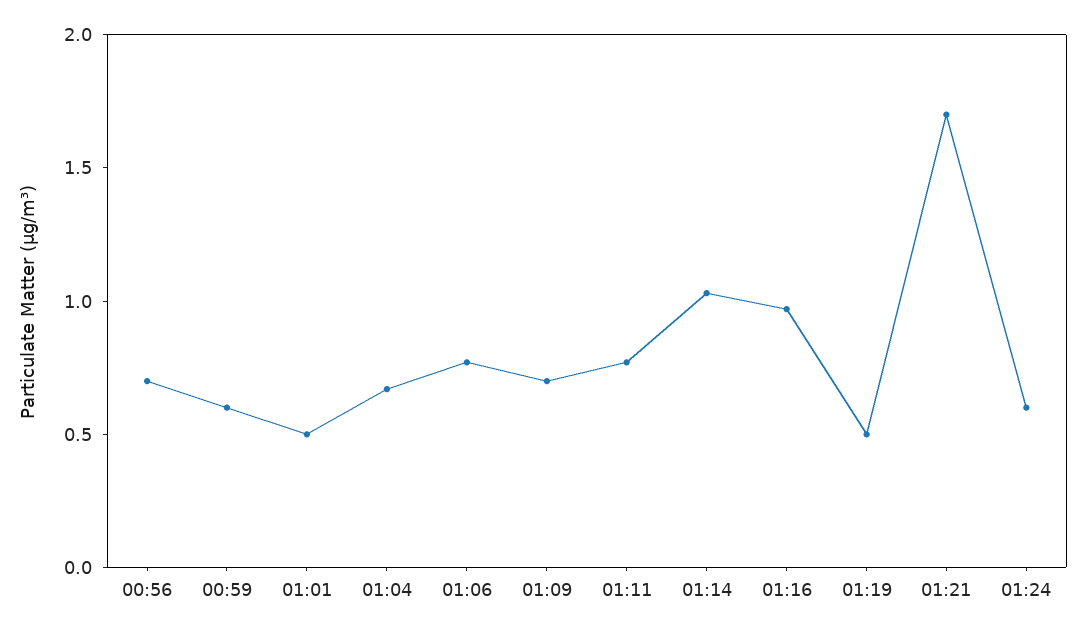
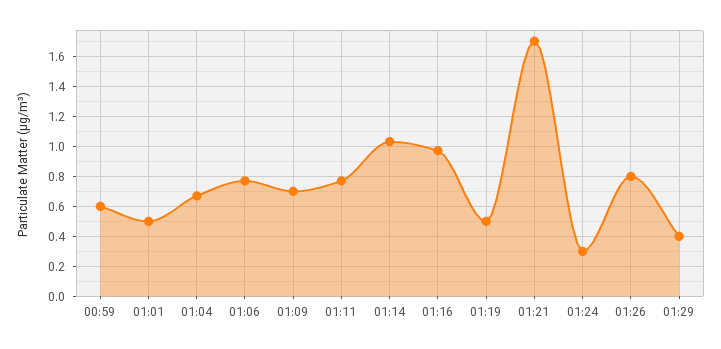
00:56: 0.7 -> none
01:24: 0.6 -> 0.3
01:26: none -> 0.8
01:29: none -> 0.4

